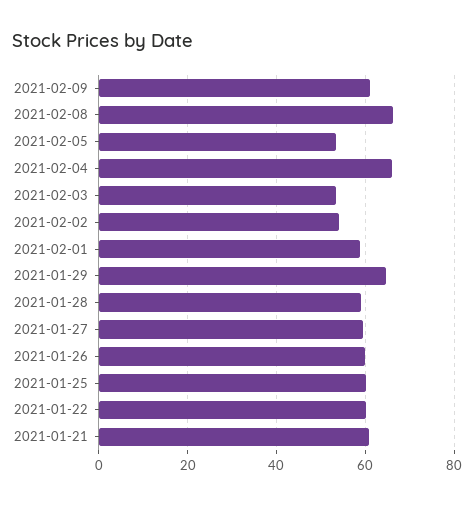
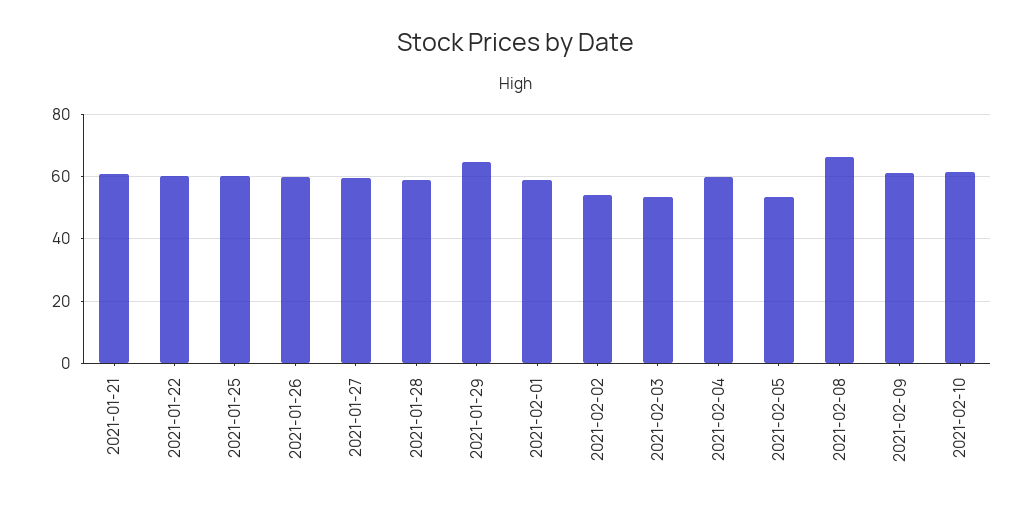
2021-02-04: 66 -> 60
2021-02-10: none -> 62

